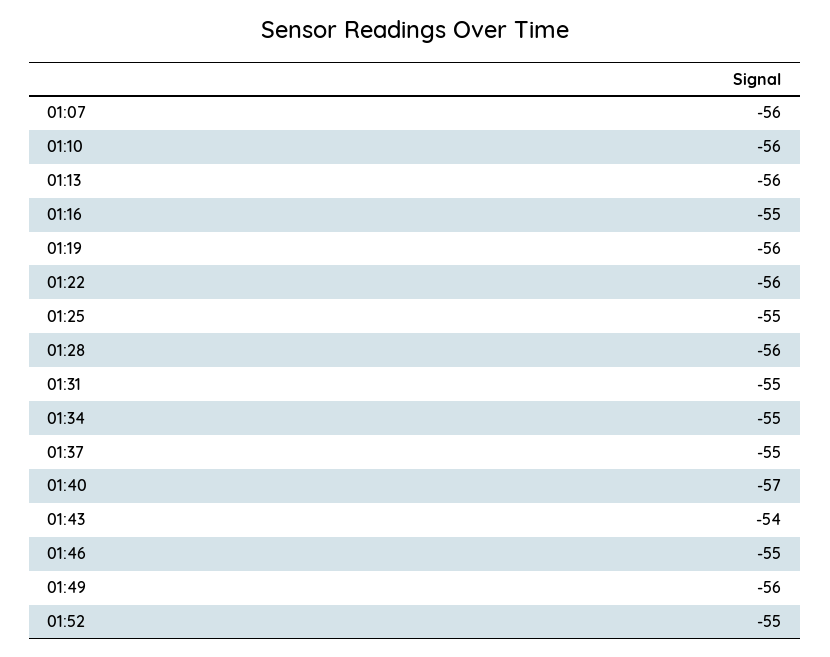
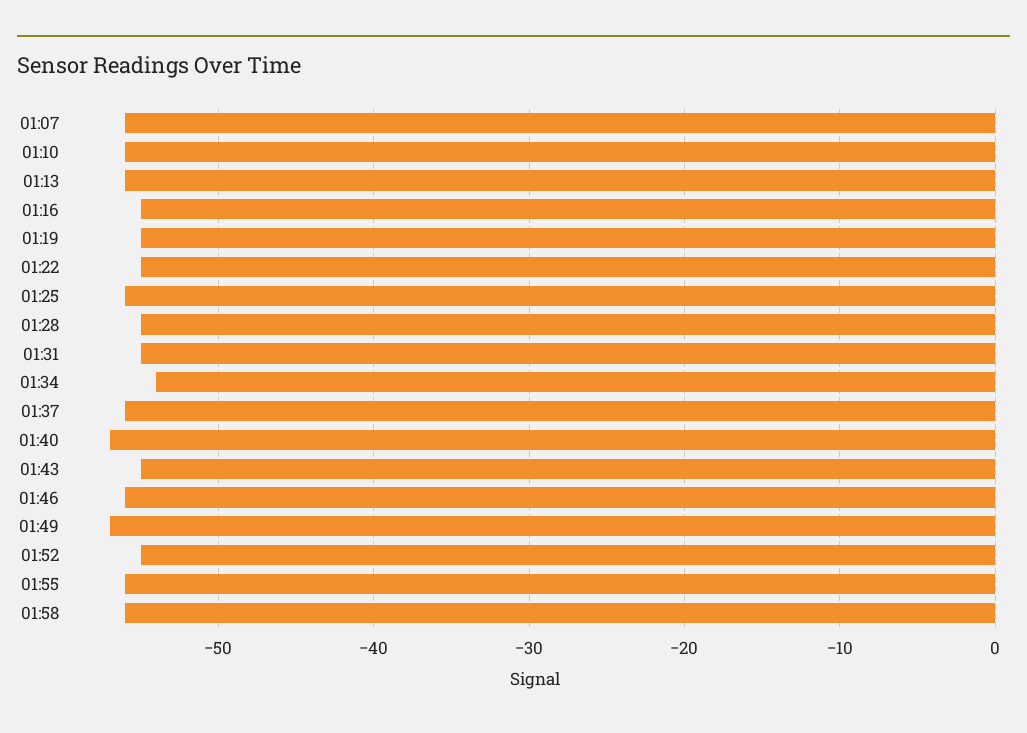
01:19: -56 -> -55
01:22: -56 -> -55
01:25: -55 -> -56
01:28: -56 -> -55
01:34: -55 -> -54
01:37: -55 -> -56
01:43: -54 -> -55
01:46: -55 -> -56
01:49: -56 -> -57
01:55: none -> -56
01:58: none -> -56

